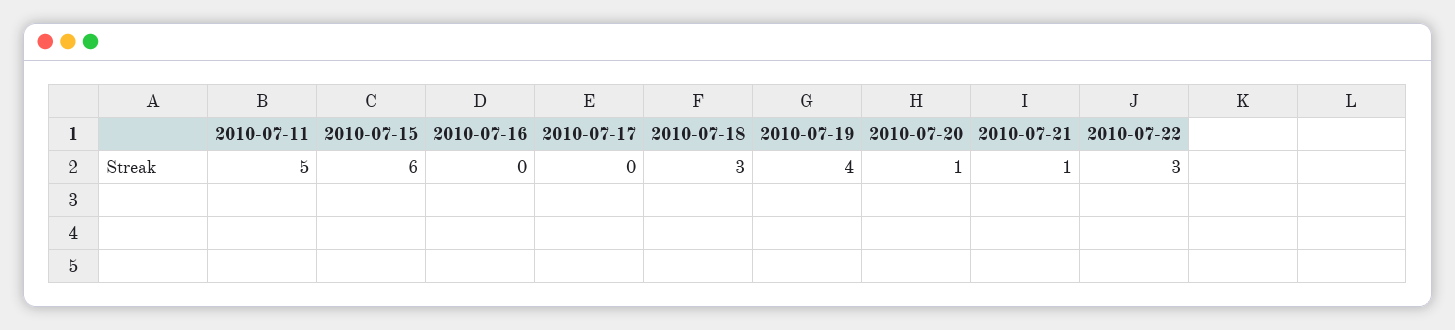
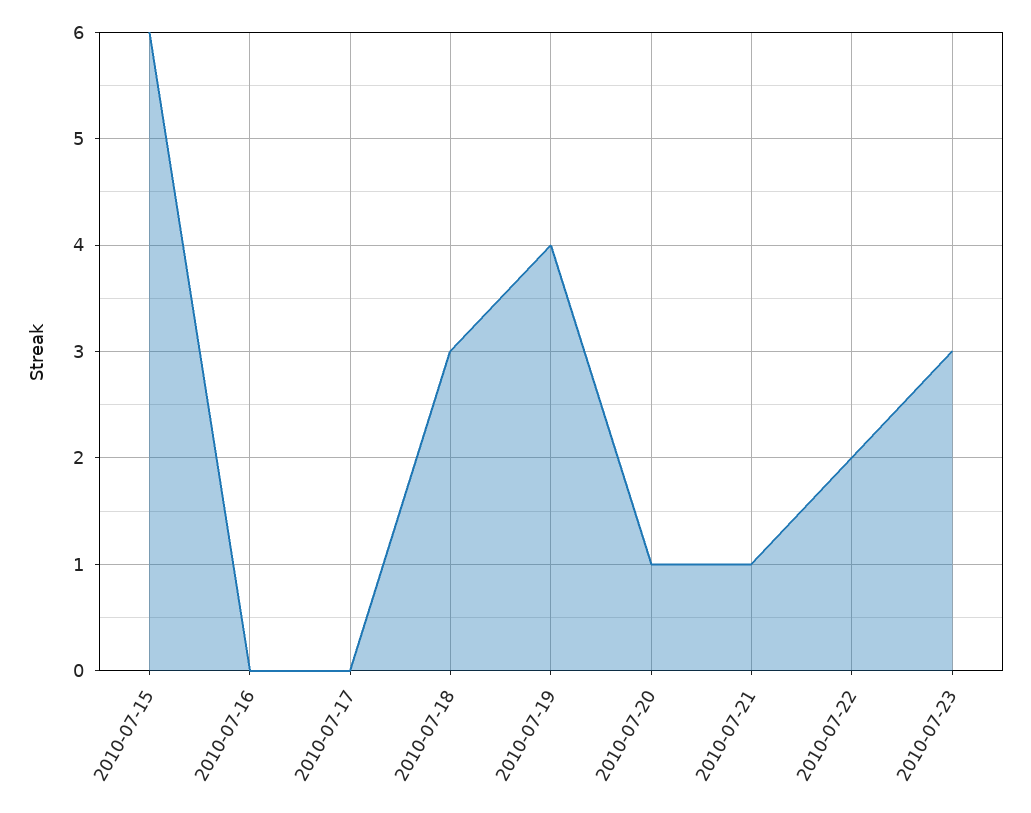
2010-07-11: 5 -> none
2010-07-22: 3 -> 2
2010-07-23: none -> 3

